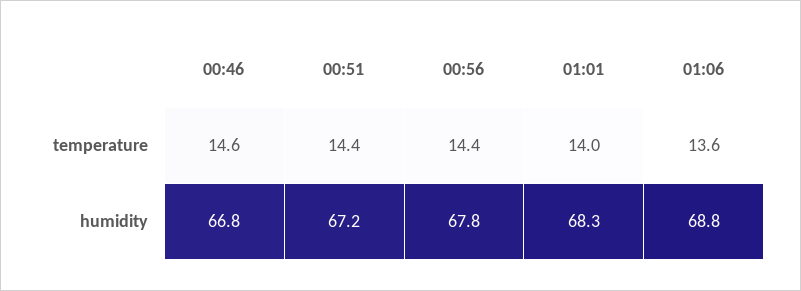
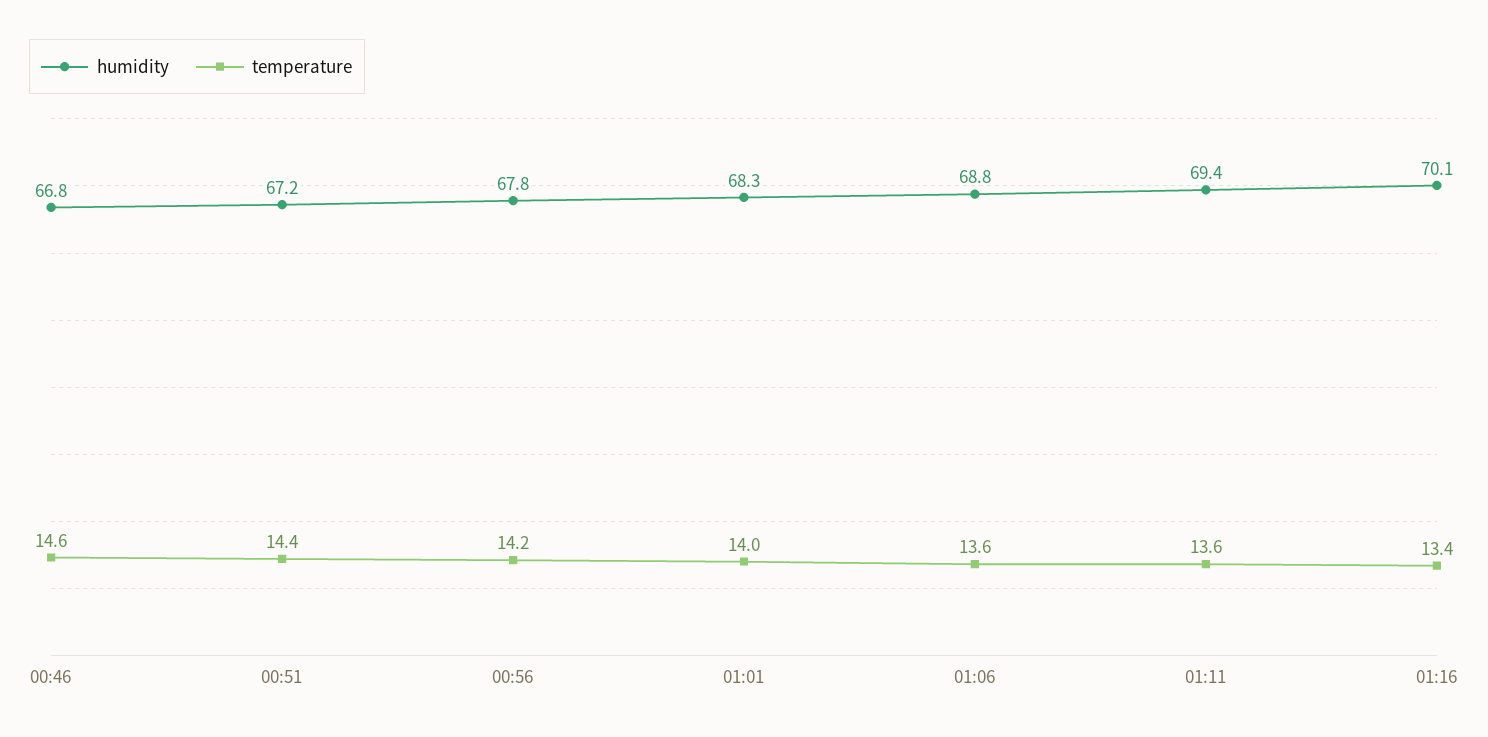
temperature, 00:56: 14.4 -> 14.2
humidity, 01:11: none -> 69.4
temperature, 01:11: none -> 13.6
humidity, 01:16: none -> 70.1
temperature, 01:16: none -> 13.4

